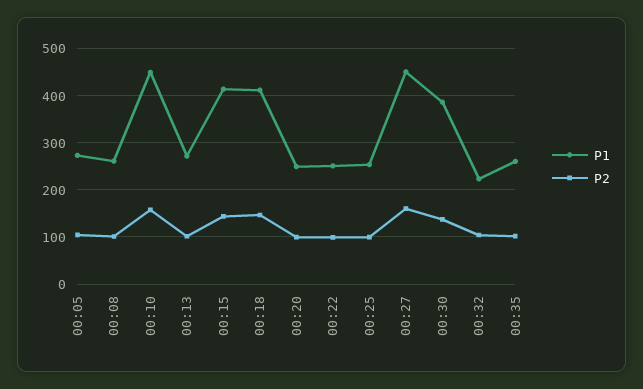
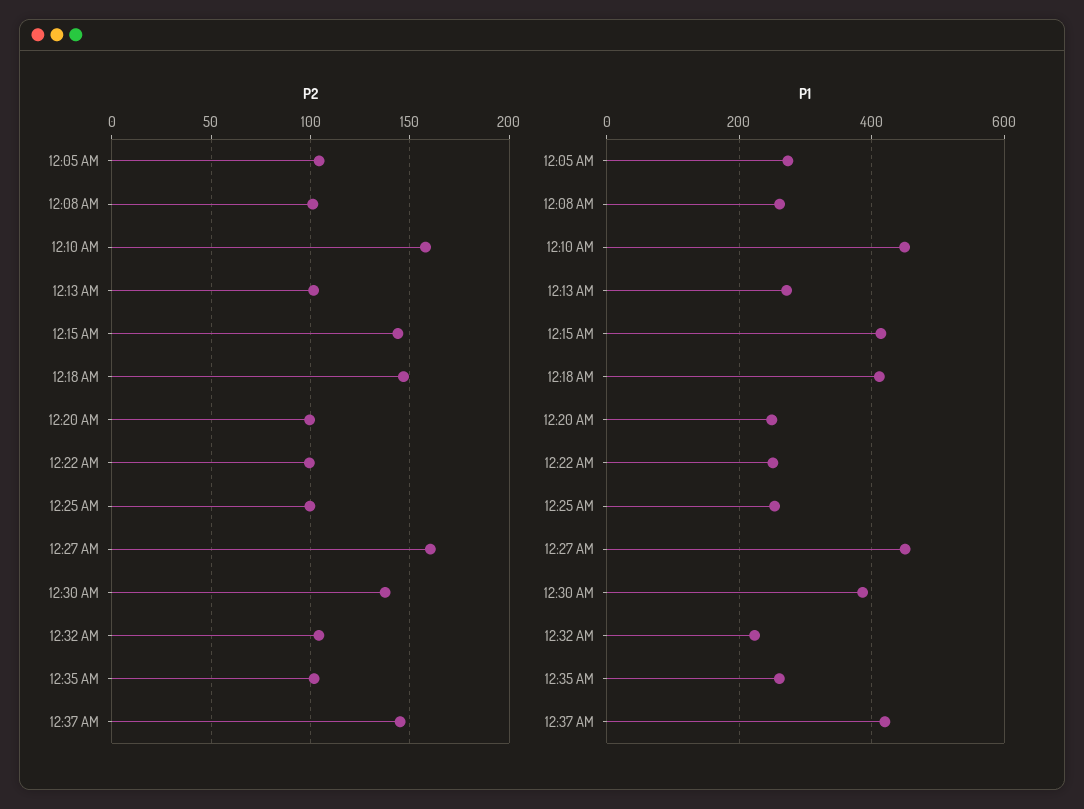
P2, 12:37 AM: none -> 145
P1, 12:37 AM: none -> 420

